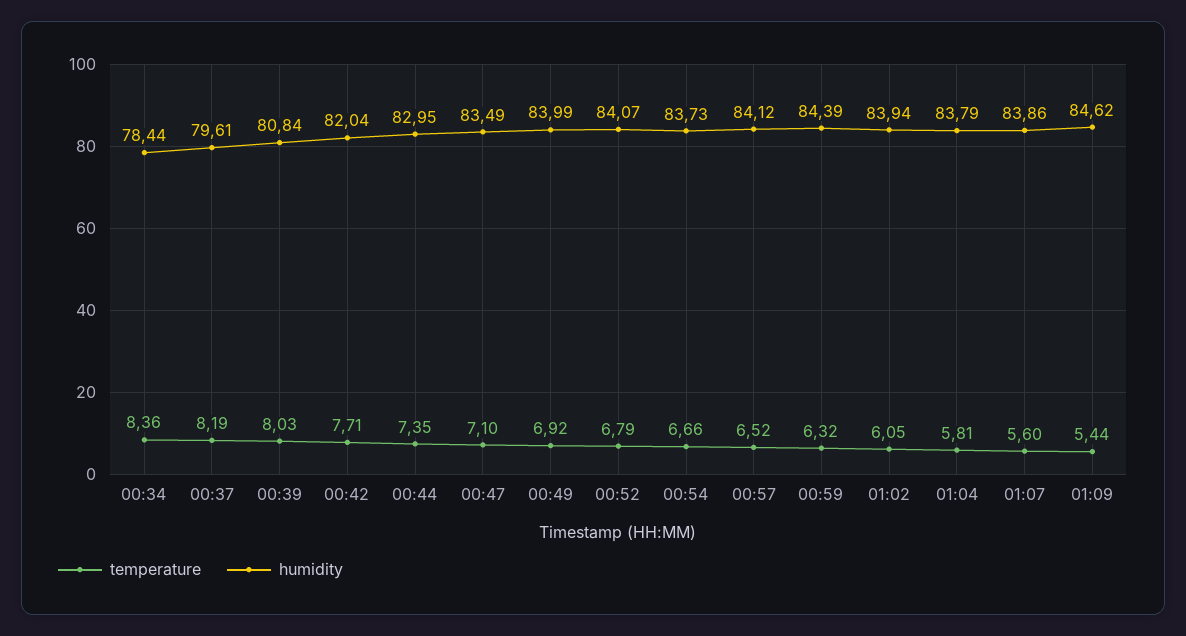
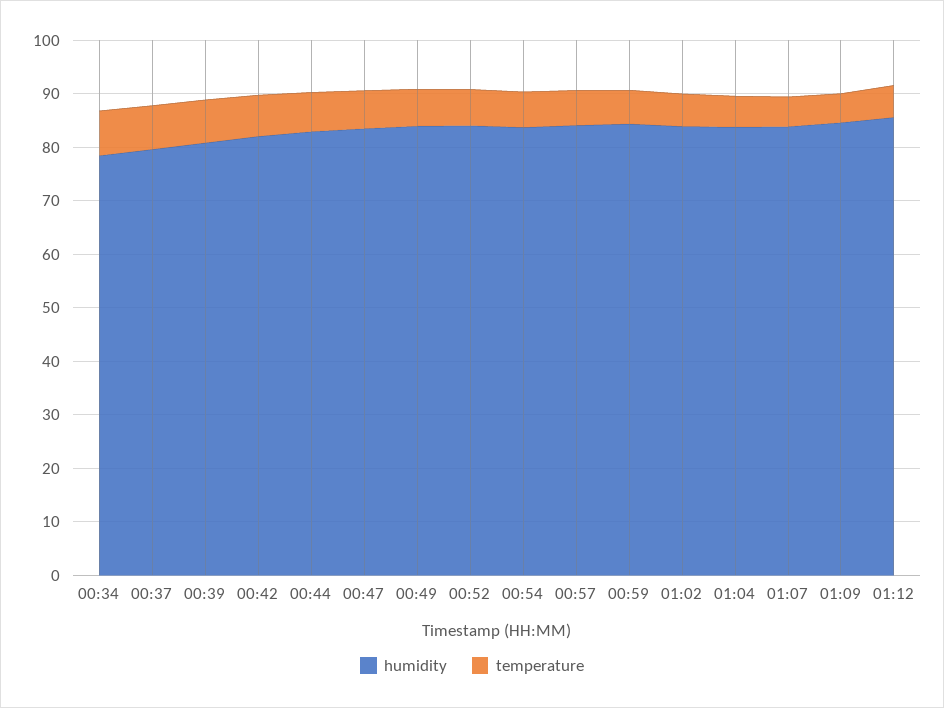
humidity, 01:12: none -> 86
temperature, 01:12: none -> 6

